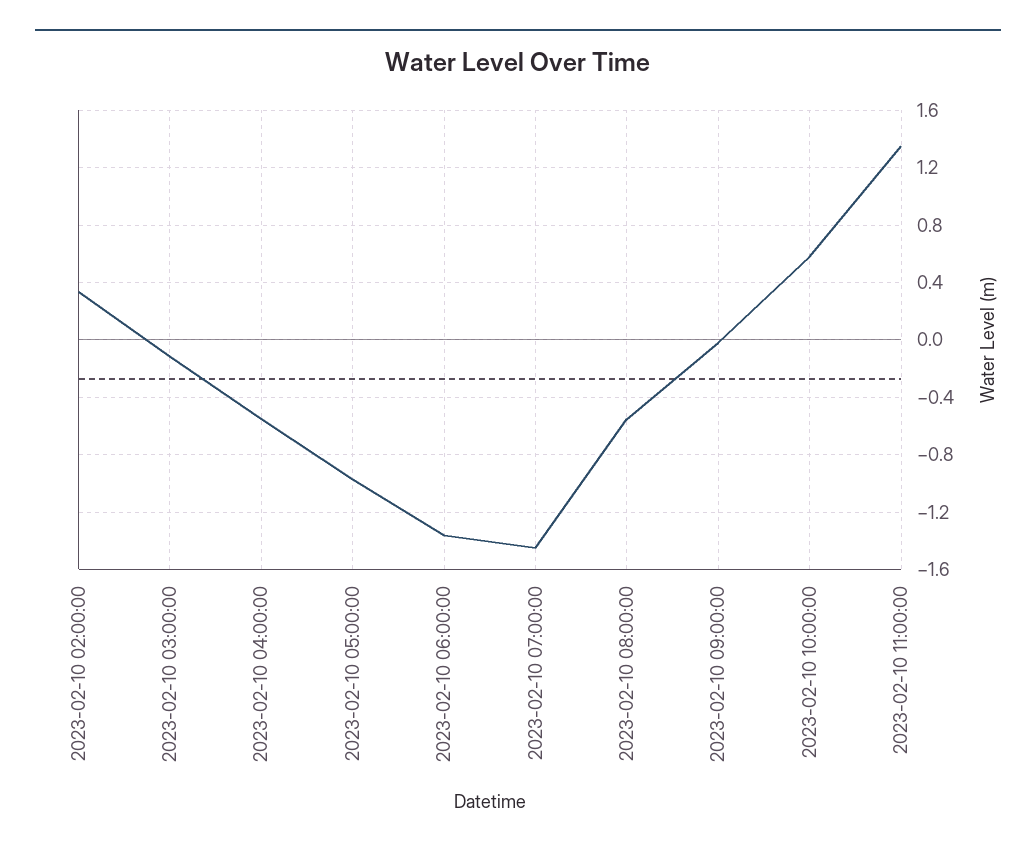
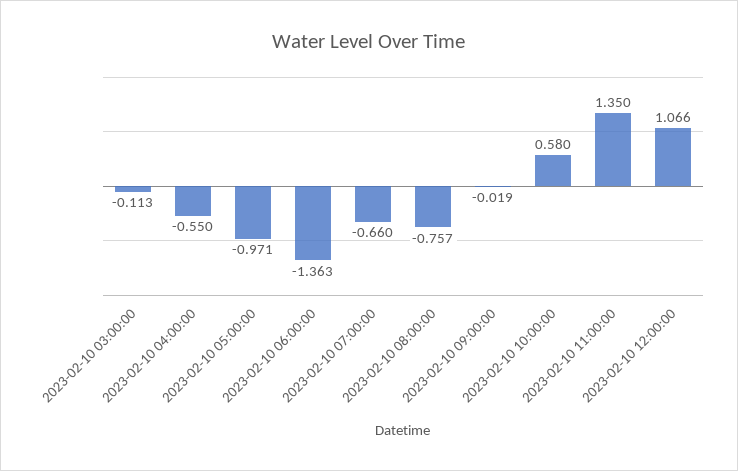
2023-02-10 02:00:00: 0.35 -> none
2023-02-10 07:00:00: -1.45 -> -0.66
2023-02-10 08:00:00: -0.55 -> -0.757
2023-02-10 12:00:00: none -> 1.066

